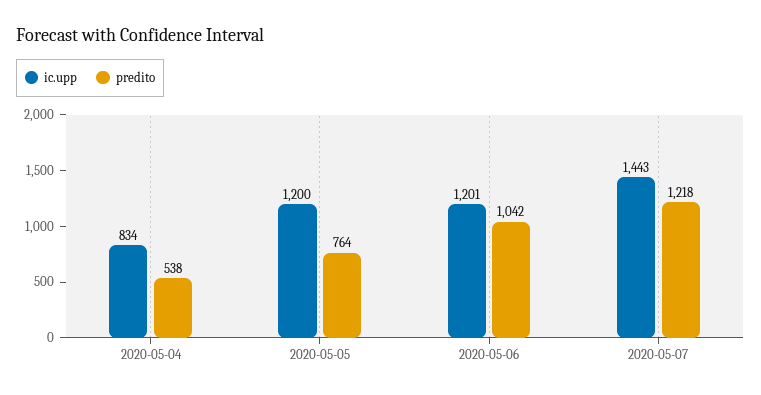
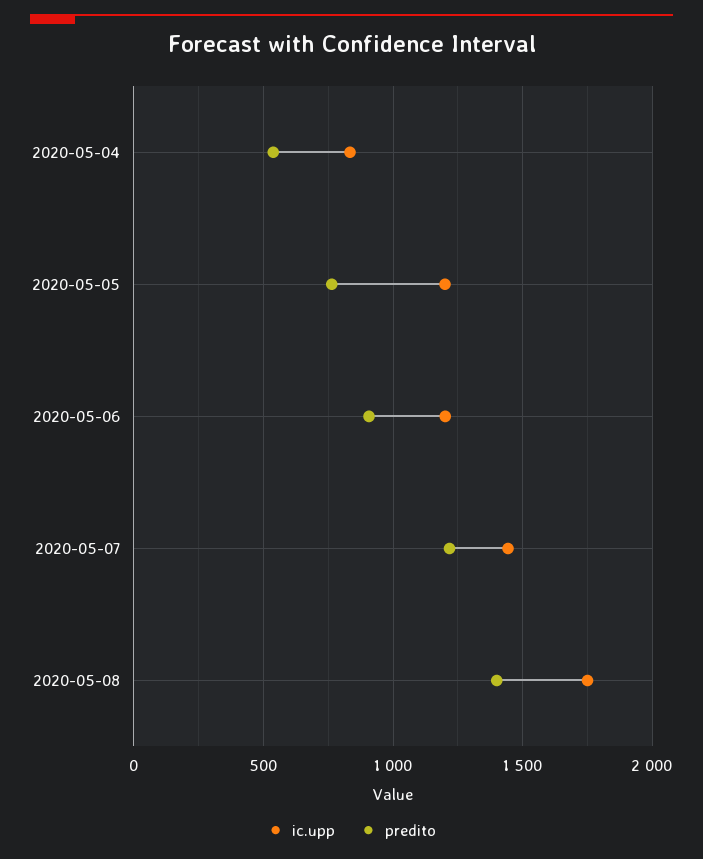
predito, 2020-05-06: 1042 -> 900
ic.upp, 2020-05-08: none -> 1750
predito, 2020-05-08: none -> 1400

